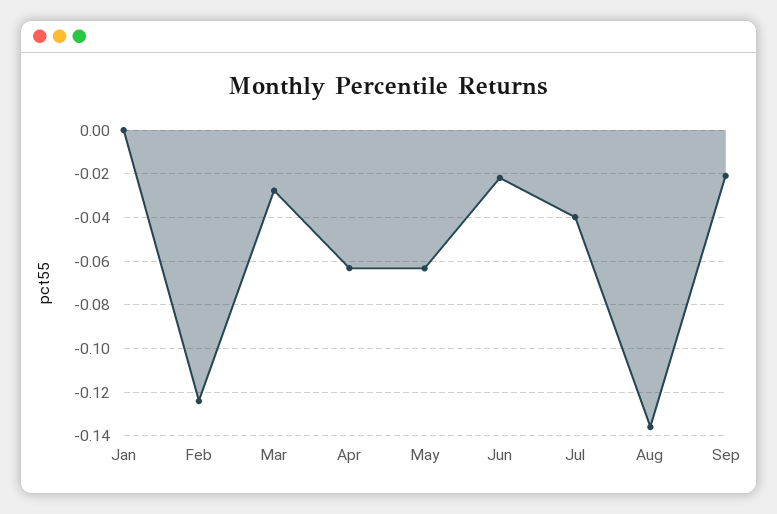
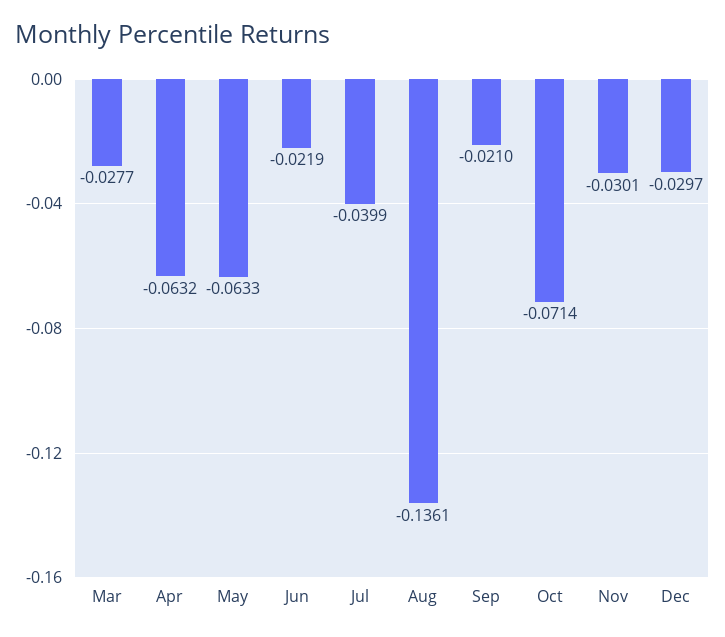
Jan: 0 -> none
Feb: -0.125 -> none
Oct: none -> -0.0714
Nov: none -> -0.0301
Dec: none -> -0.0297

